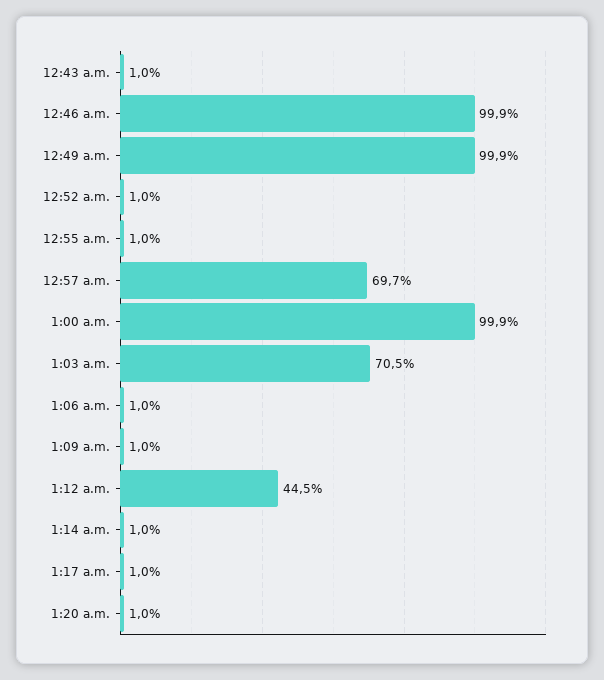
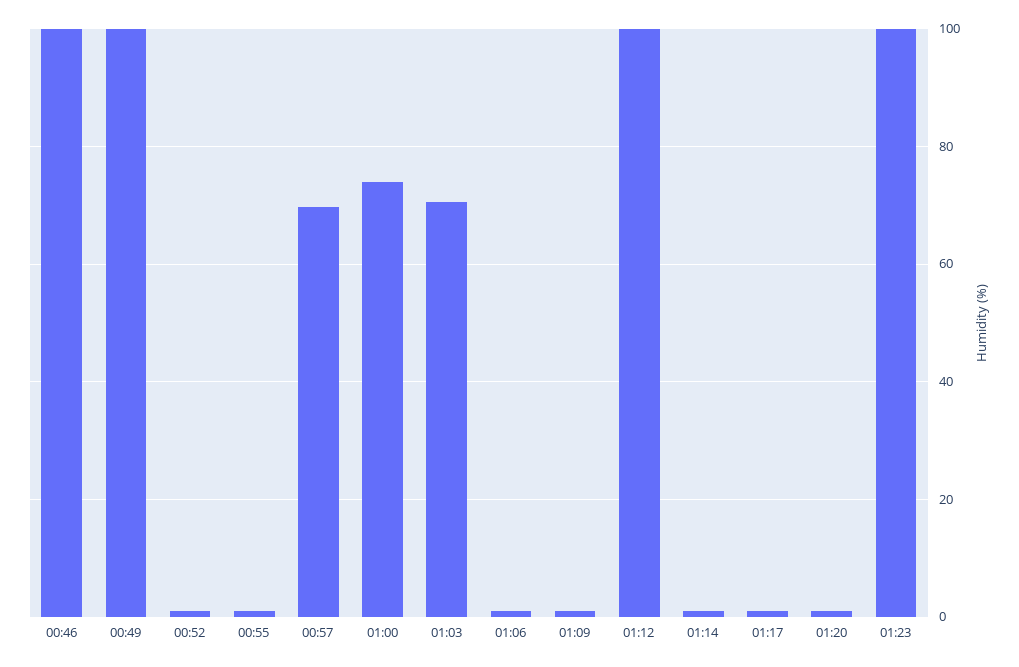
12:43 a.m.: 1 -> none
1:00 a.m.: 99.9 -> 74
1:12 a.m.: 44.5 -> 100
01:23: none -> 100

